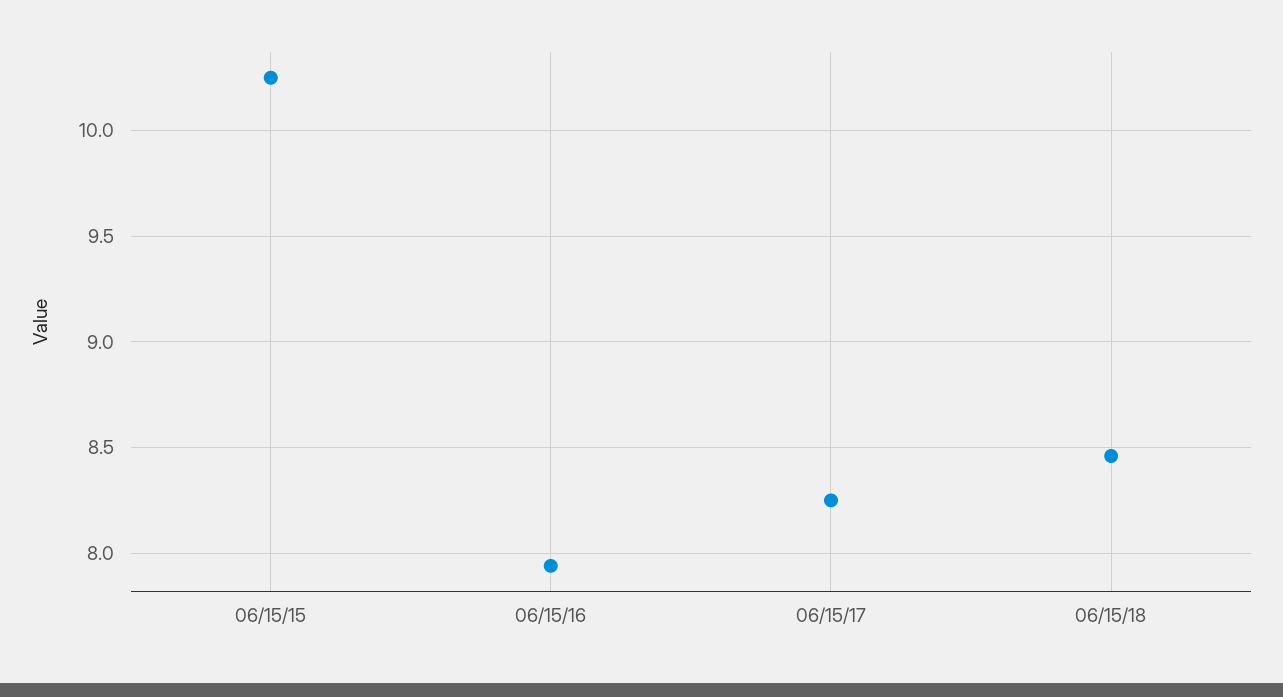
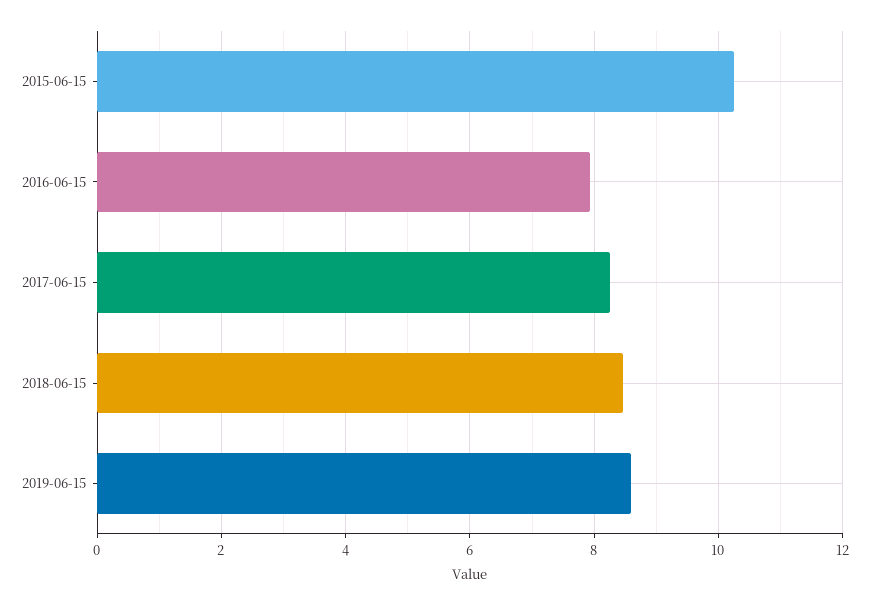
2019-06-15: none -> 8.6

